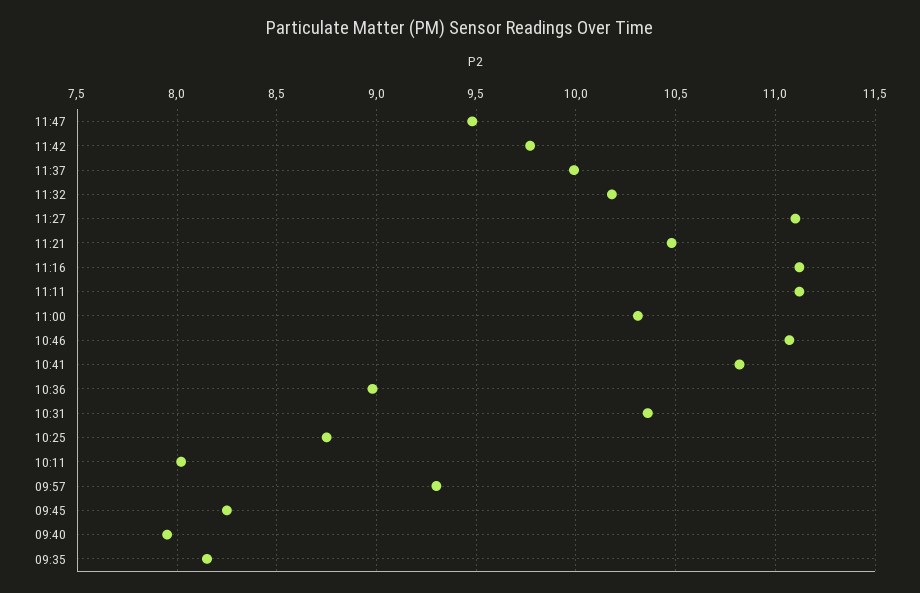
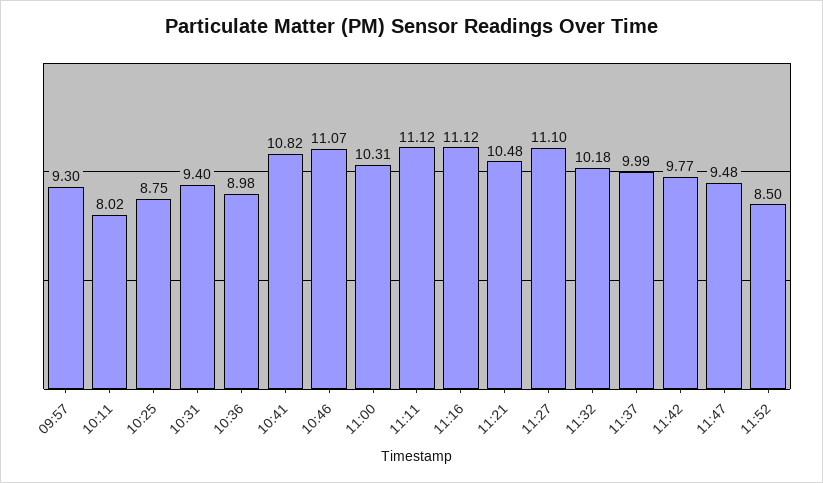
10:31: 10.35 -> 9.4
09:45: 8.25 -> none
09:40: 7.95 -> none
09:35: 8.15 -> none
11:52: none -> 8.5

